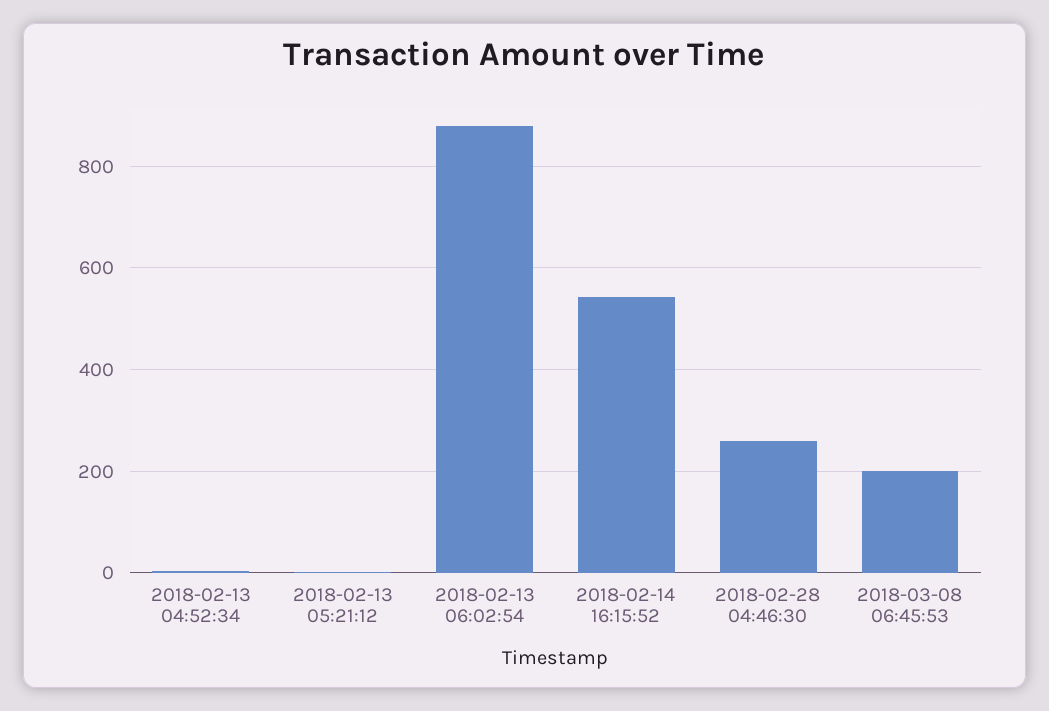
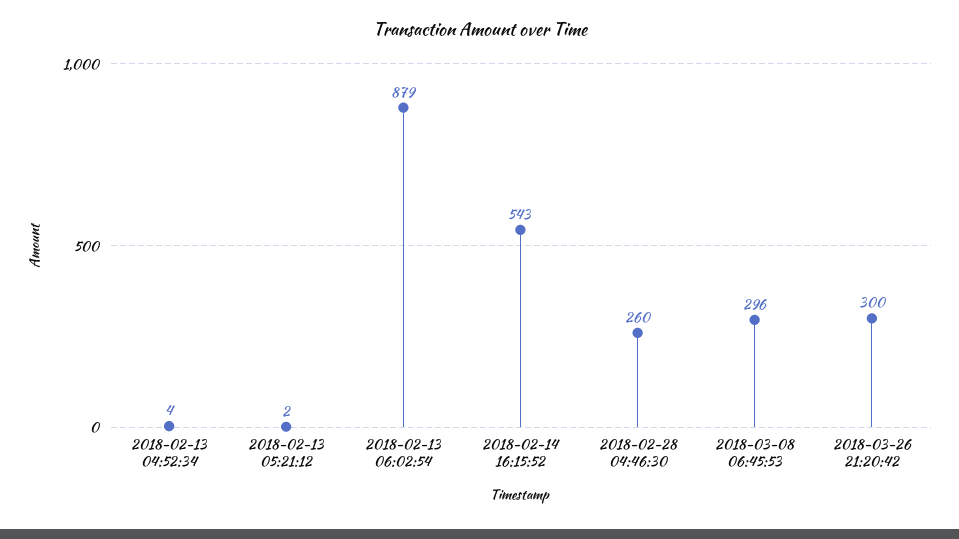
2018-03-08 06:45:53: 200 -> 296
2018-03-26 21:20:42: none -> 300

